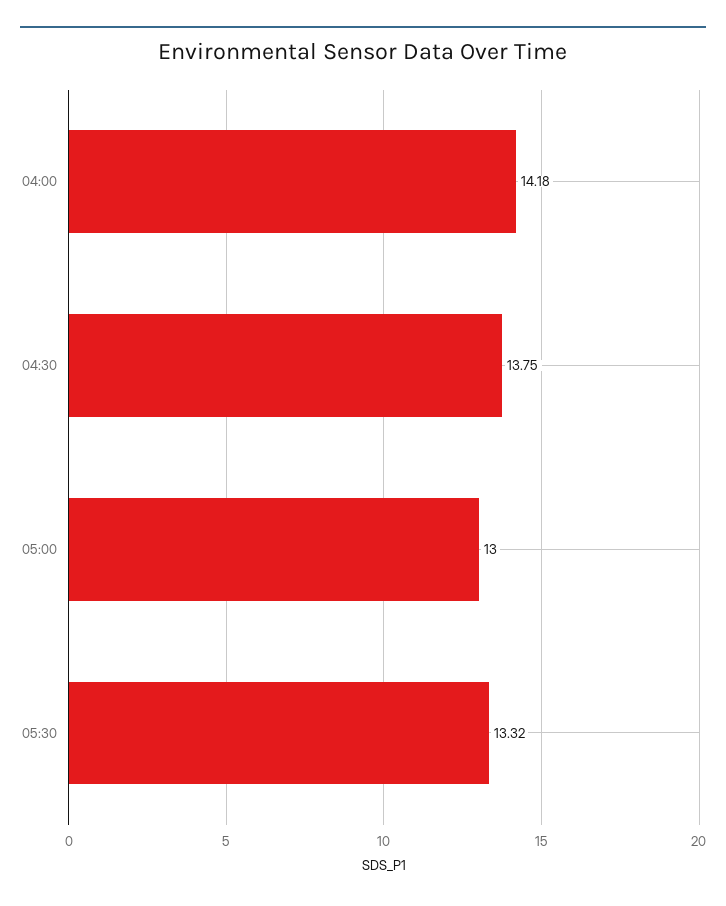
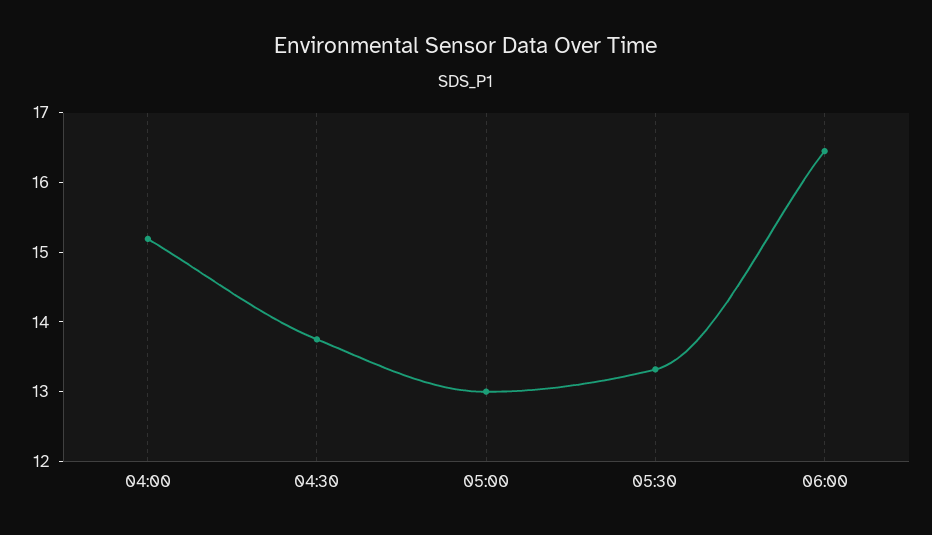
04:00: 14.18 -> 15.2
06:00: none -> 16.4

